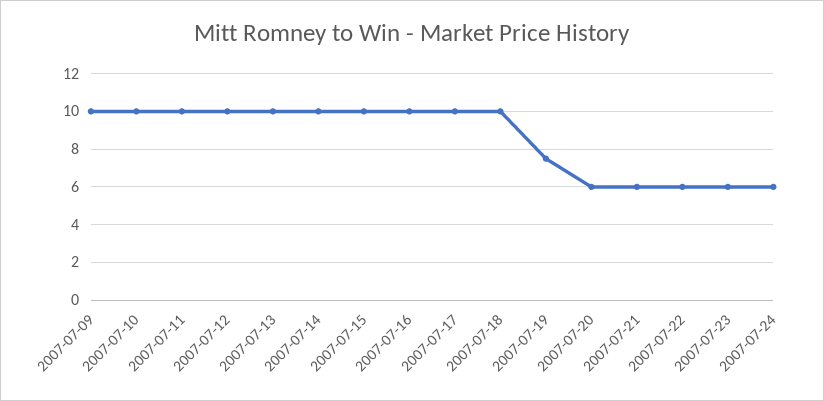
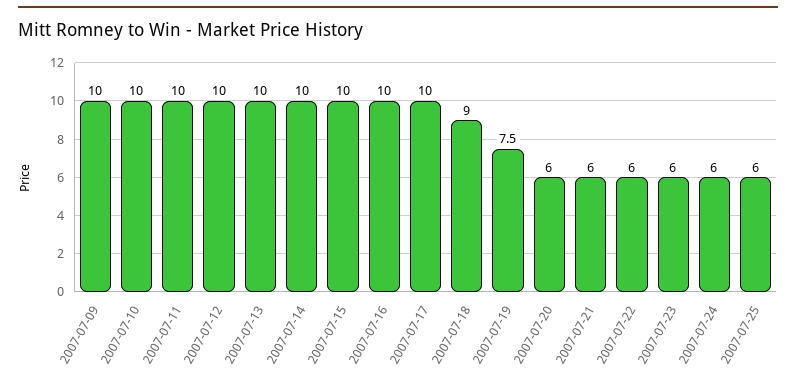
2007-07-18: 10 -> 9
2007-07-25: none -> 6

